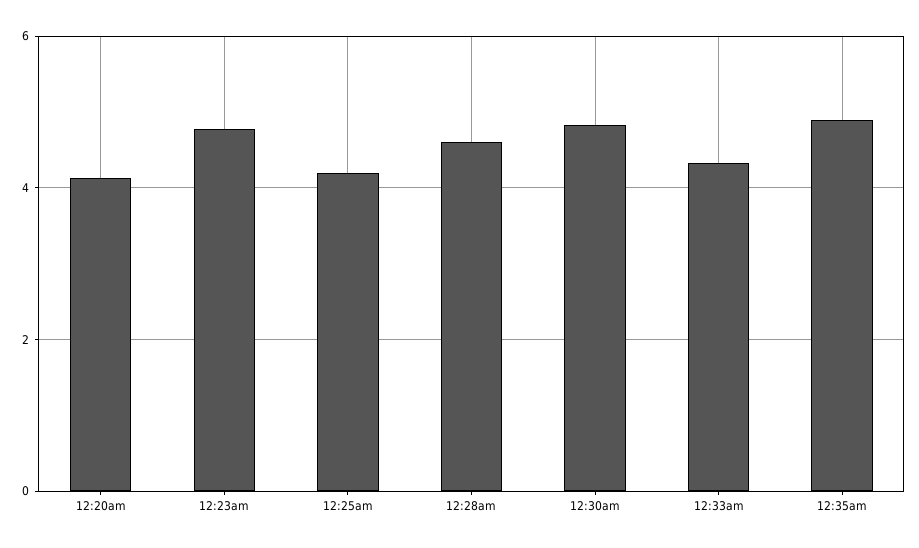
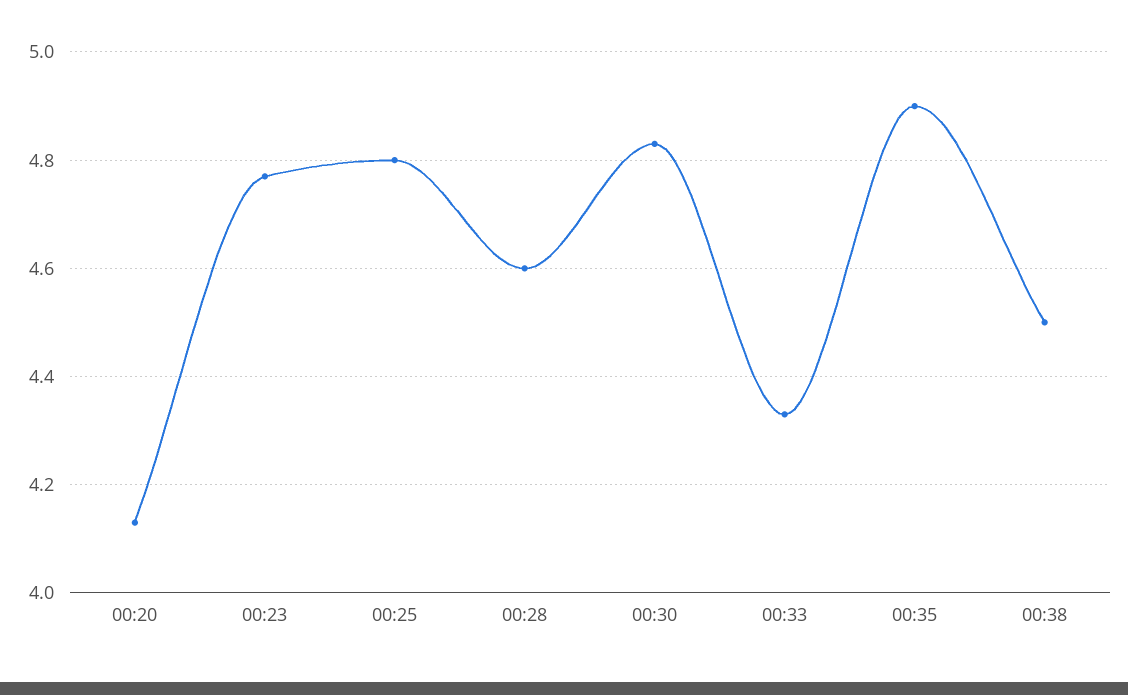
12:25am: 4.2 -> 4.8
00:38: none -> 4.5

